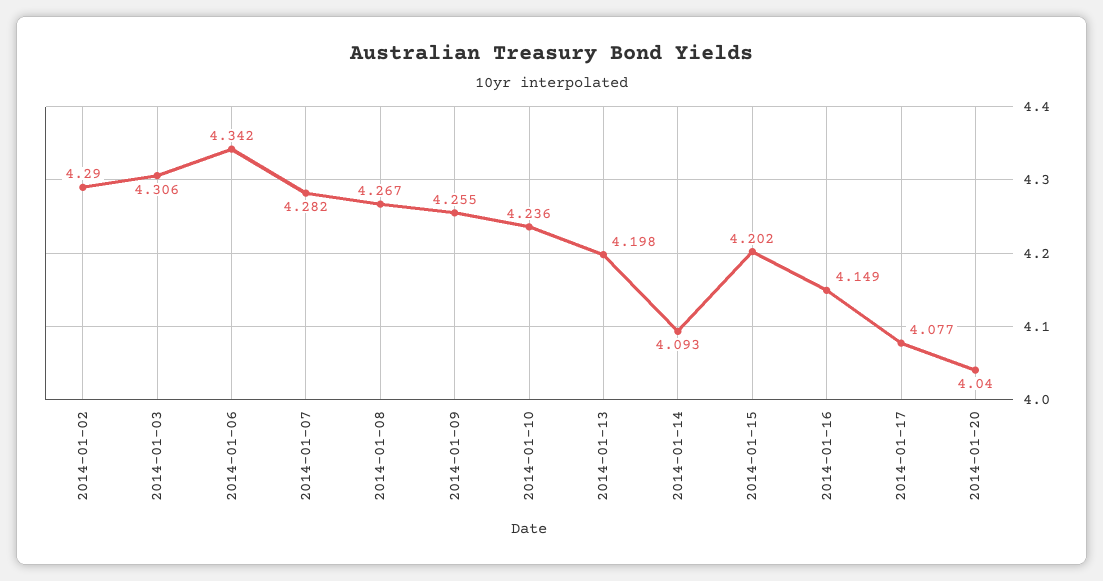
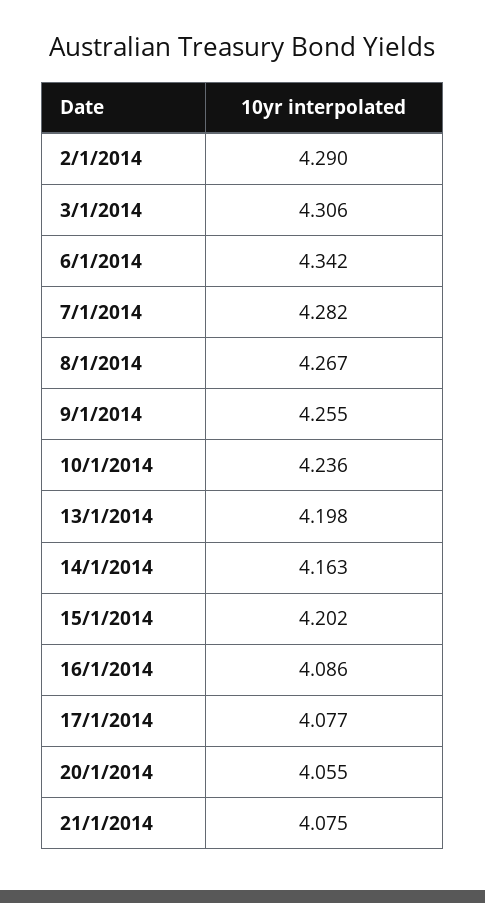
2014-01-14: 4.093 -> 4.163
2014-01-16: 4.149 -> 4.086
2014-01-20: 4.04 -> 4.055
21/1/2014: none -> 4.075

